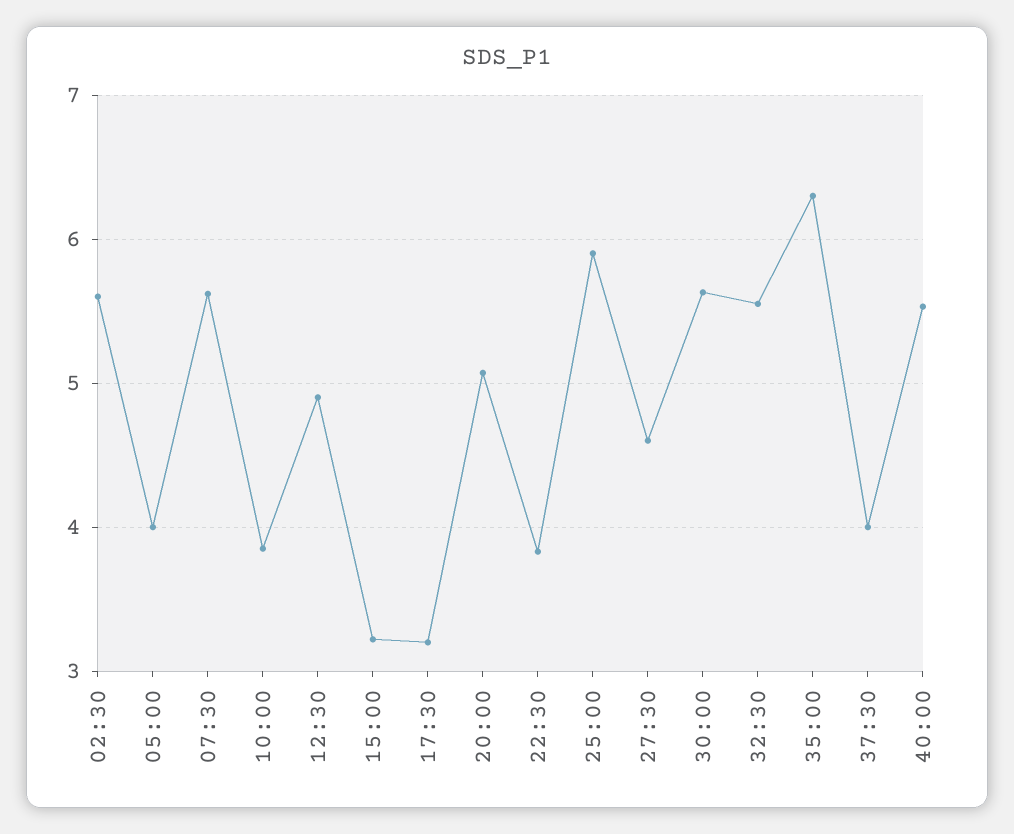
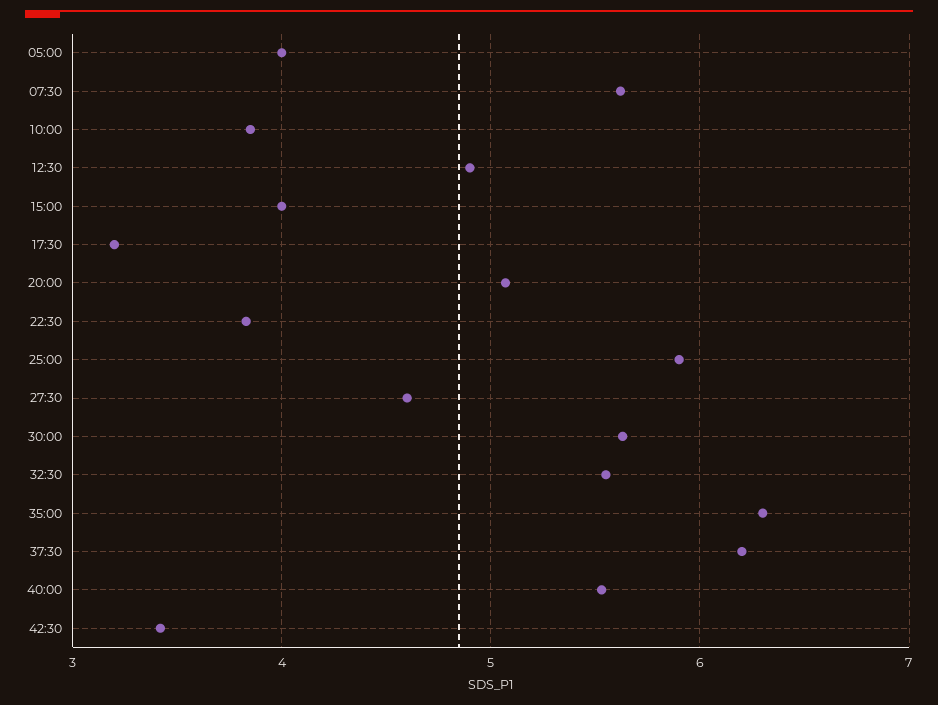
02:30: 5.6 -> none
15:00: 3.2 -> 4
37:30: 4 -> 6.2
42:30: none -> 3.4

